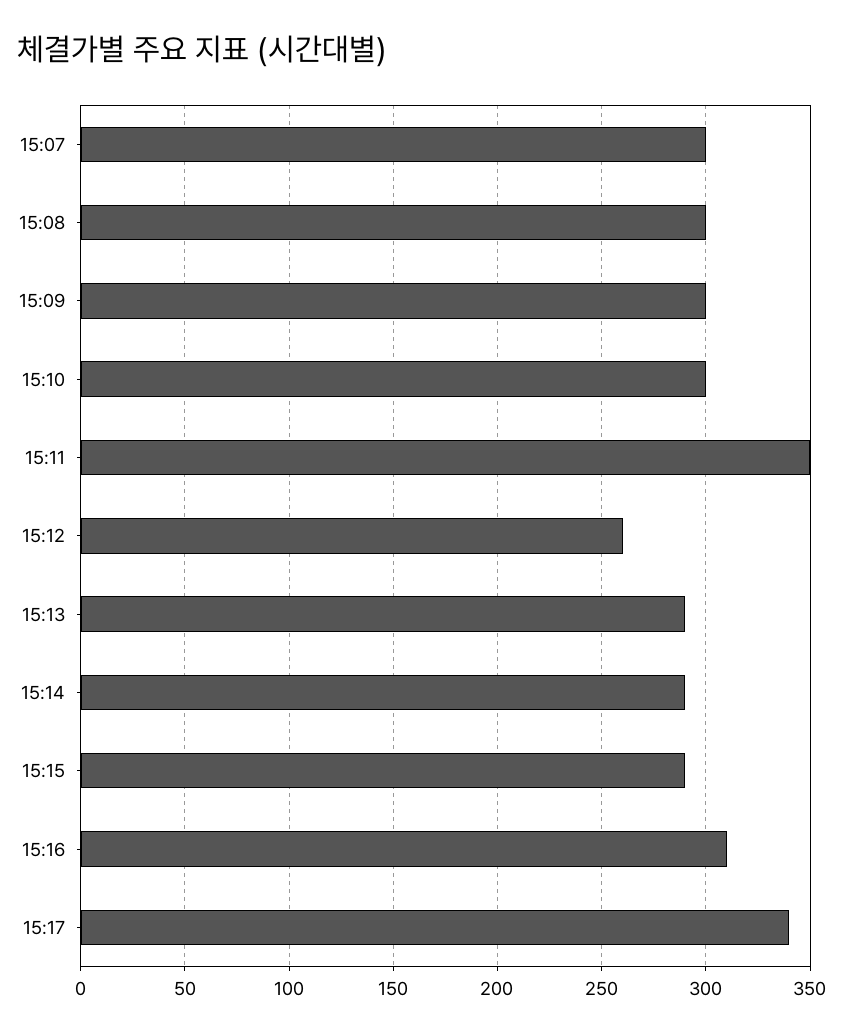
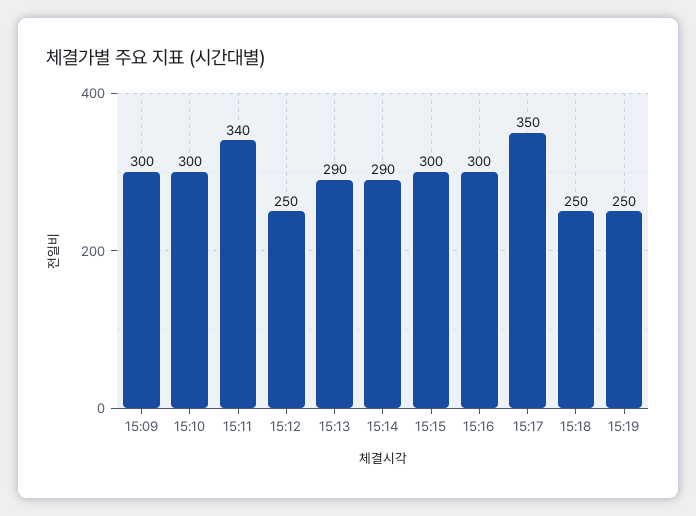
15:07: 300 -> none
15:08: 300 -> none
15:11: 350 -> 340
15:12: 260 -> 250
15:15: 290 -> 300
15:16: 310 -> 300
15:17: 340 -> 350
15:18: none -> 250
15:19: none -> 250

